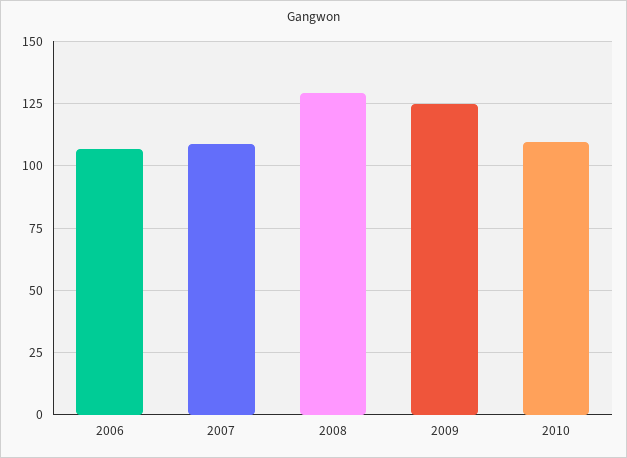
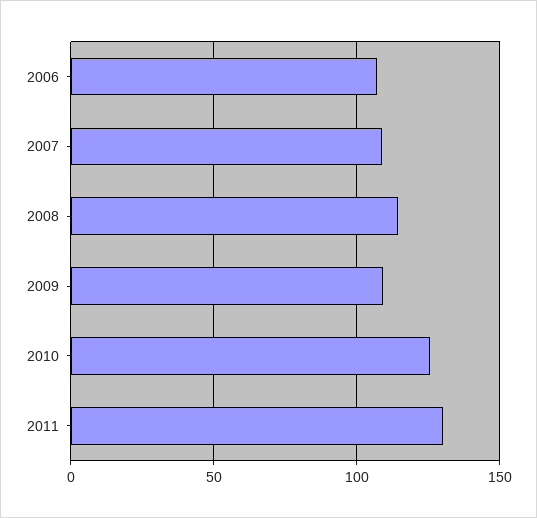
2008: 130 -> 115
2009: 125 -> 110
2010: 110 -> 125
2011: none -> 130

